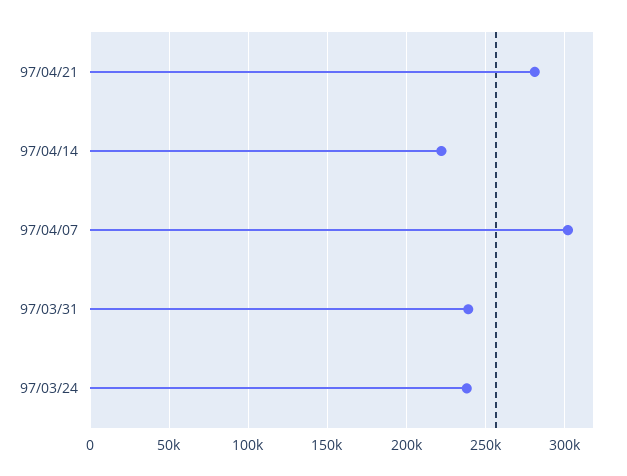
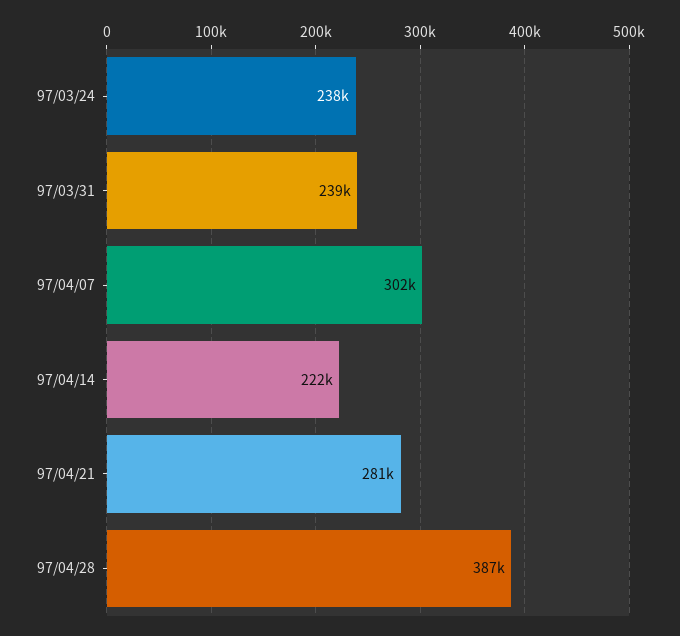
97/04/28: none -> 387000

